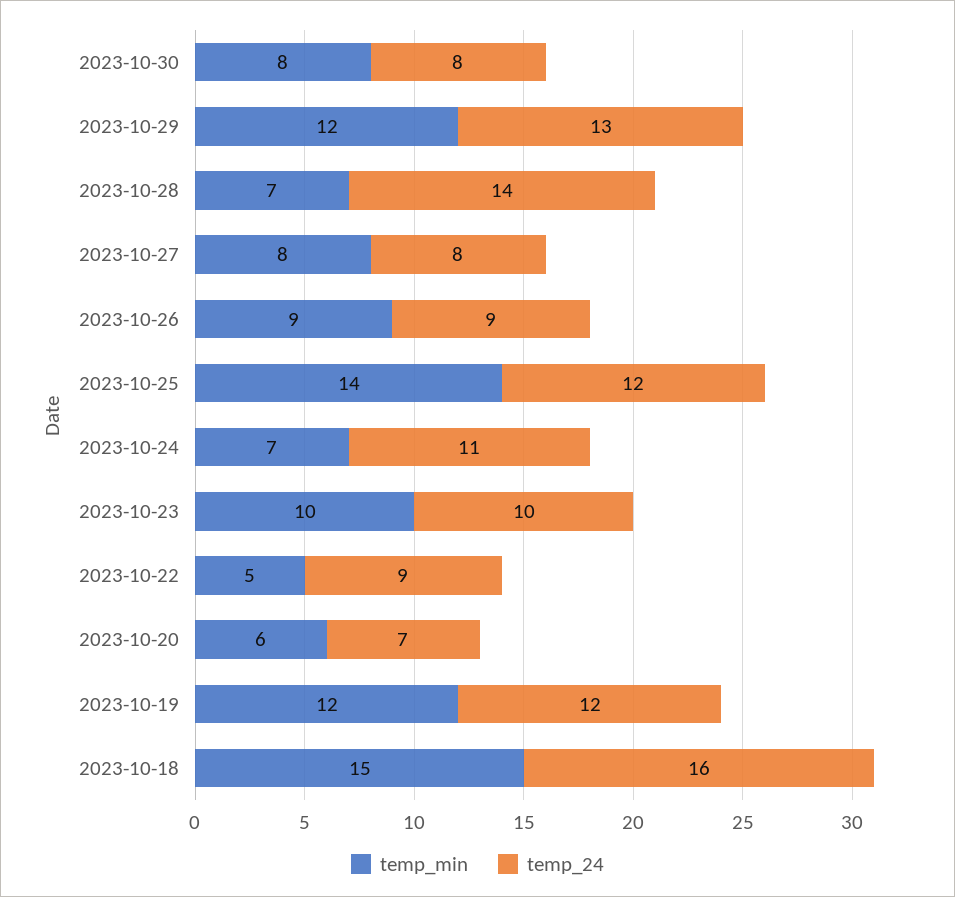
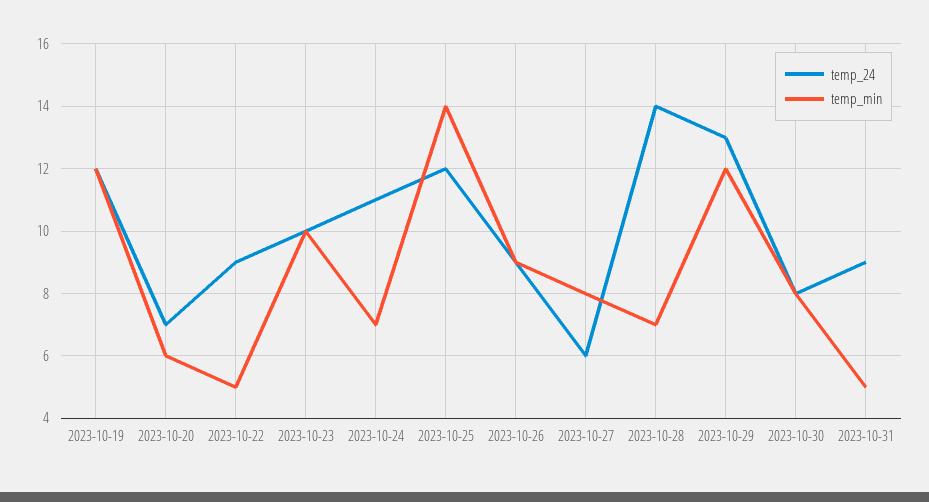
temp_24, 2023-10-27: 8 -> 6
temp_min, 2023-10-18: 15 -> none
temp_24, 2023-10-18: 16 -> none
temp_24, 2023-10-31: none -> 9
temp_min, 2023-10-31: none -> 5

